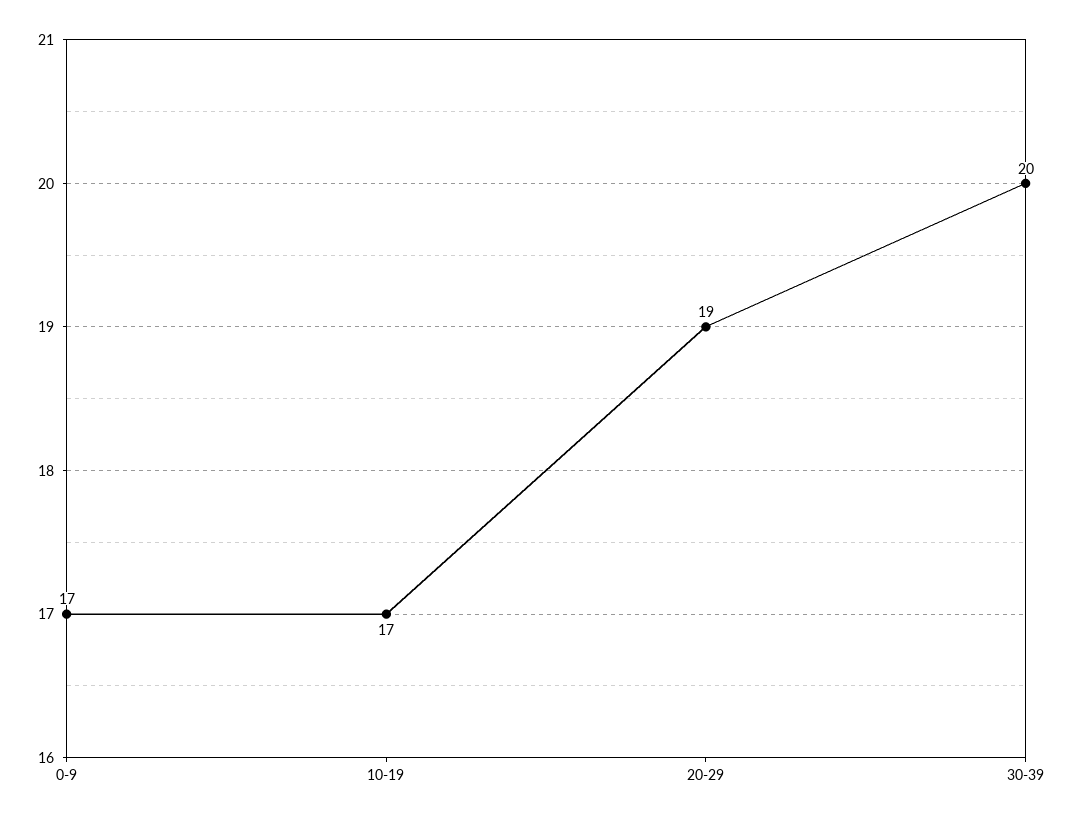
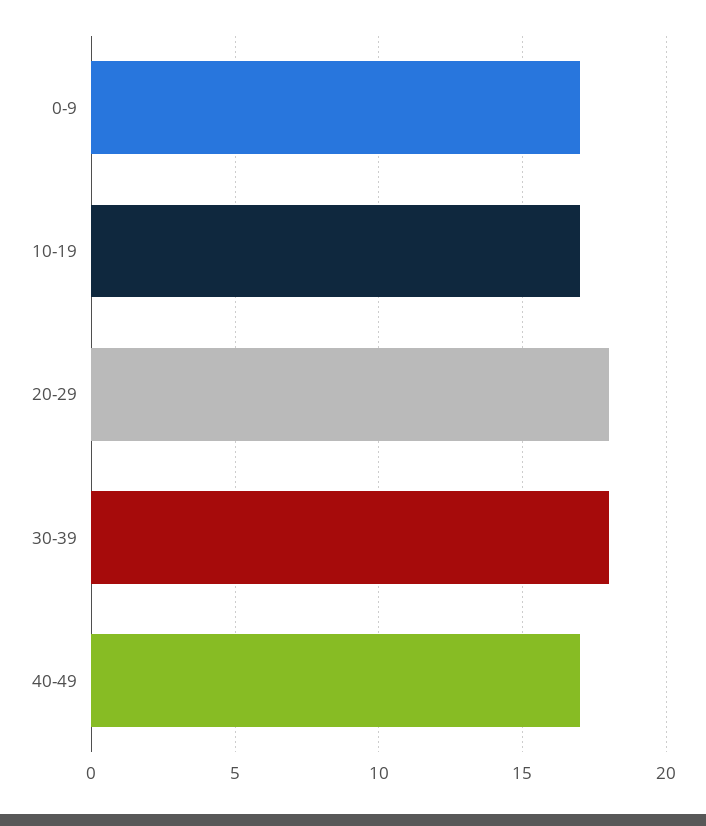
20-29: 19 -> 18
30-39: 20 -> 18
40-49: none -> 17

